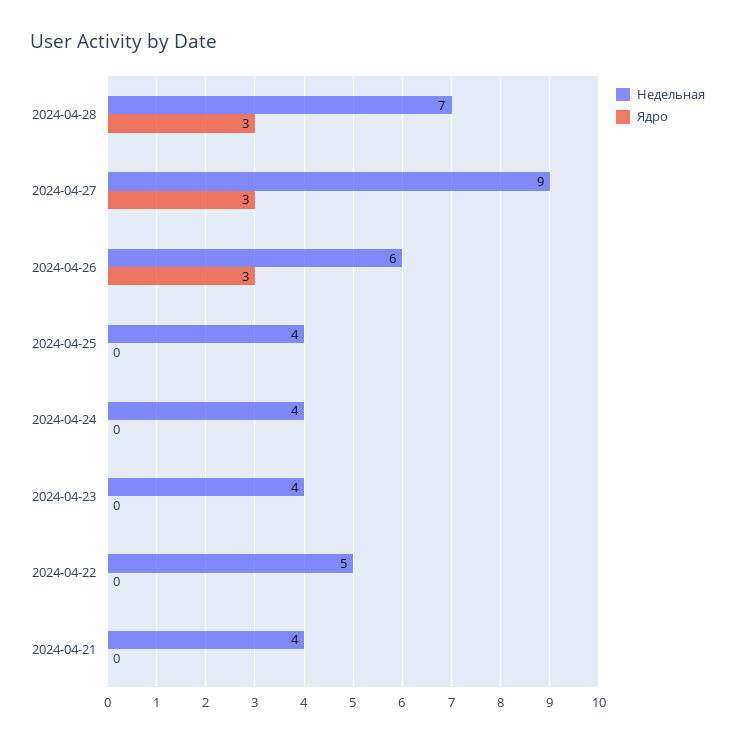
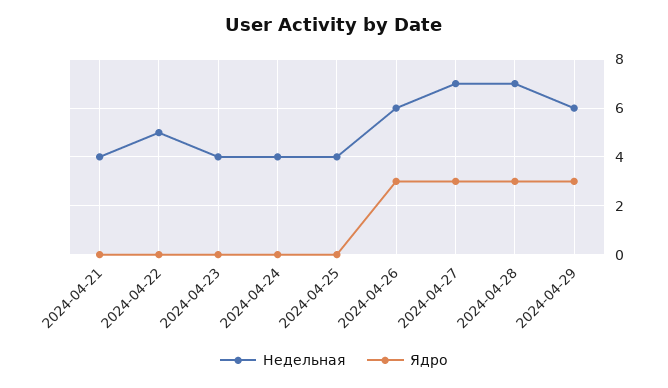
Недельная, 2024-04-27: 9 -> 7
Недельная, 2024-04-29: none -> 6
Ядро, 2024-04-29: none -> 3

